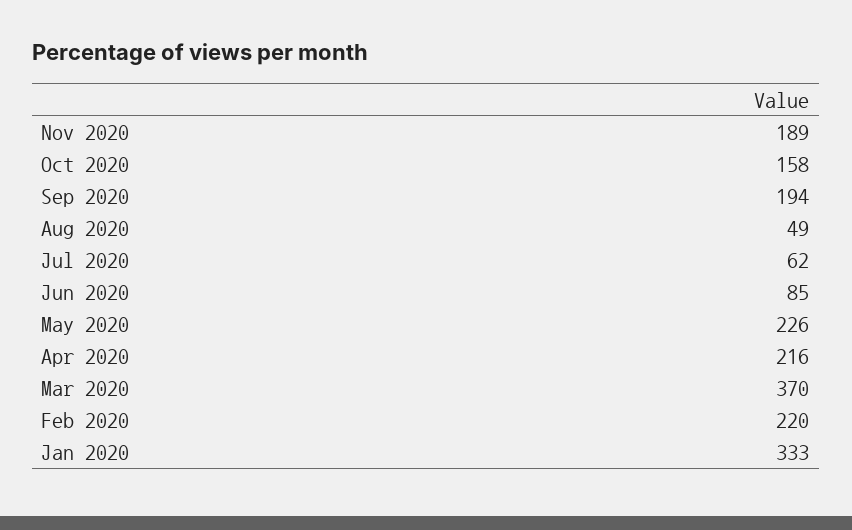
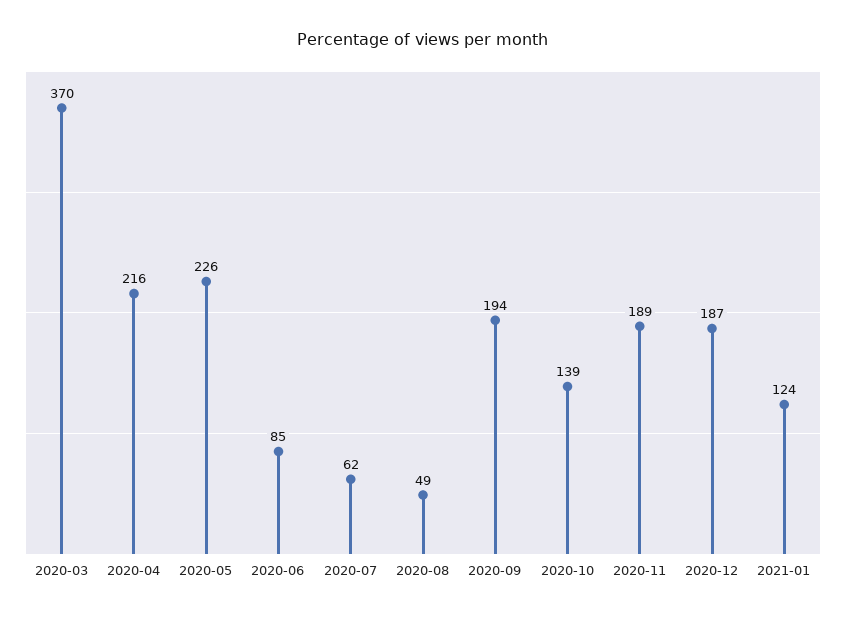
Oct 2020: 158 -> 139
Feb 2020: 220 -> none
Jan 2020: 333 -> none
2020-12: none -> 187
2021-01: none -> 124

